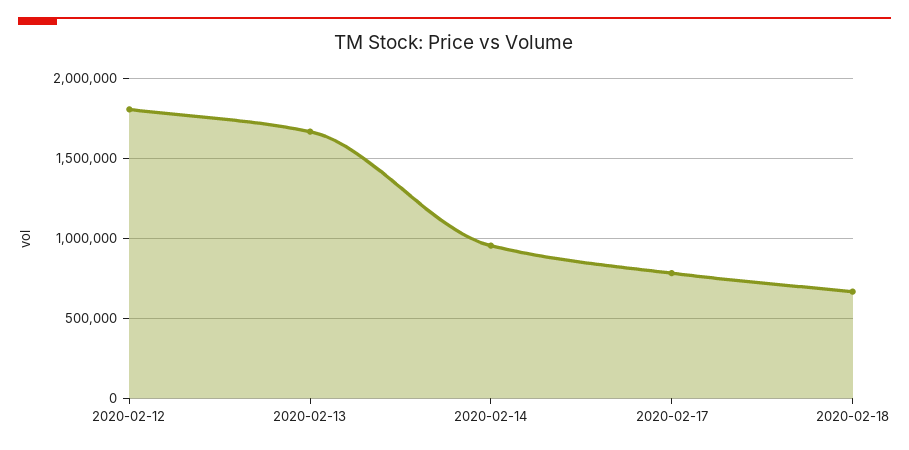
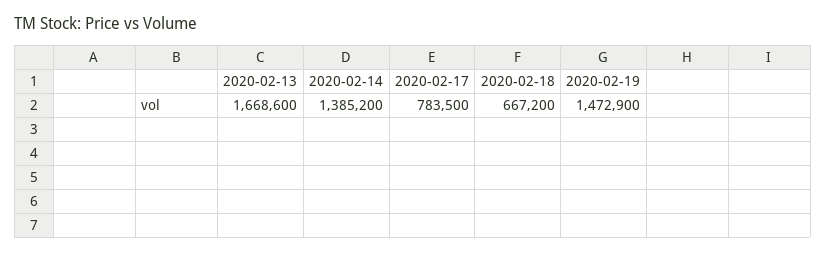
2020-02-12: 1800000 -> none
2020-02-14: 950000 -> 1385200
2020-02-19: none -> 1472900

